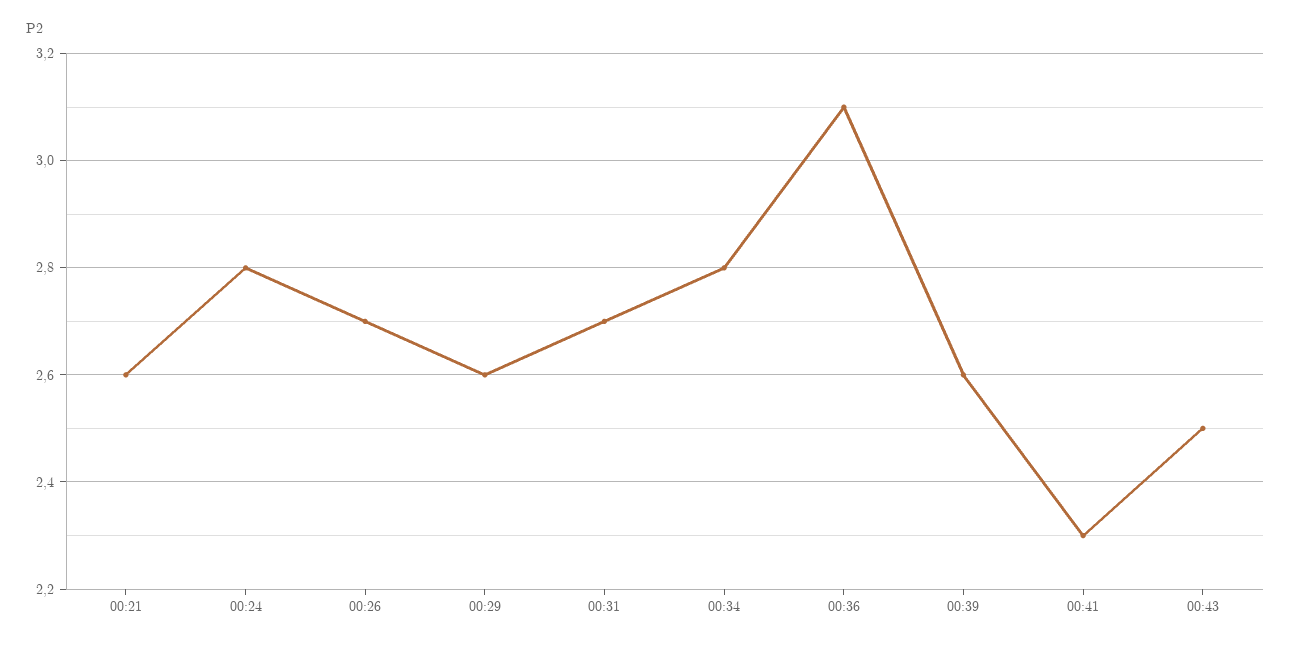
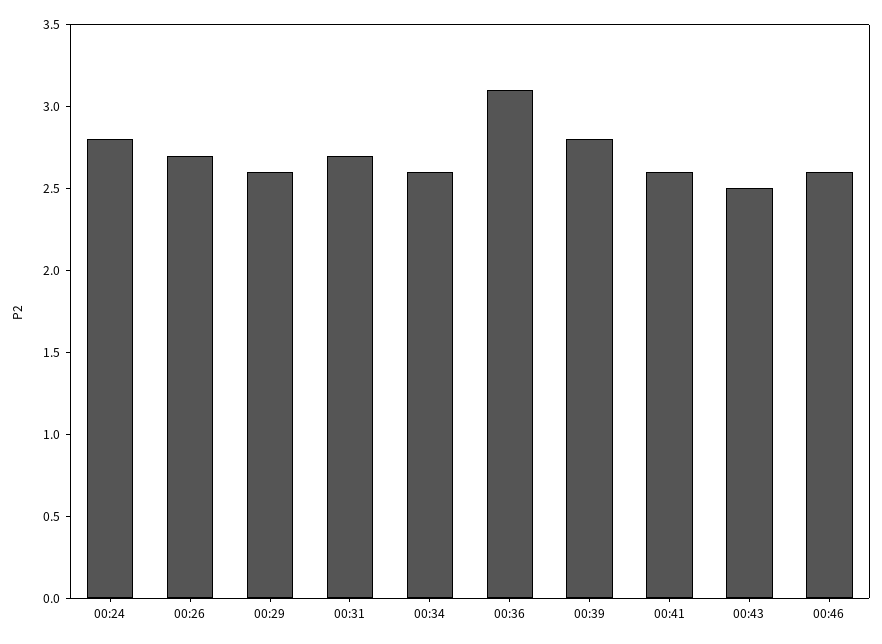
00:21: 2.6 -> none
00:34: 2.8 -> 2.6
00:39: 2.6 -> 2.8
00:41: 2.3 -> 2.6
00:46: none -> 2.6

